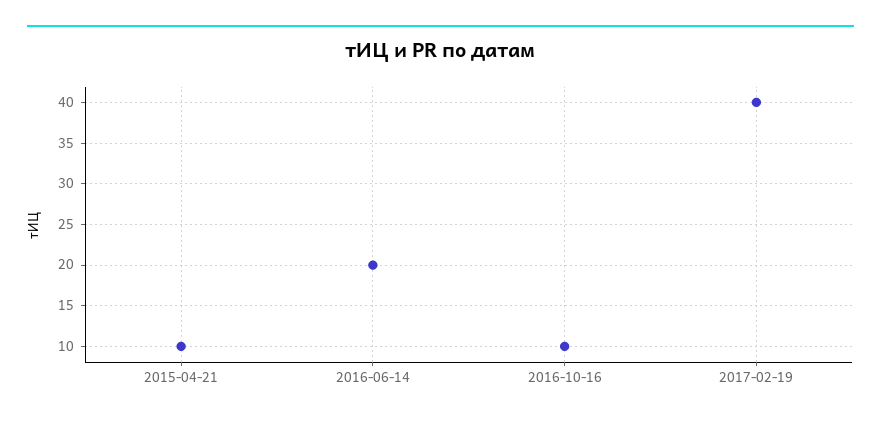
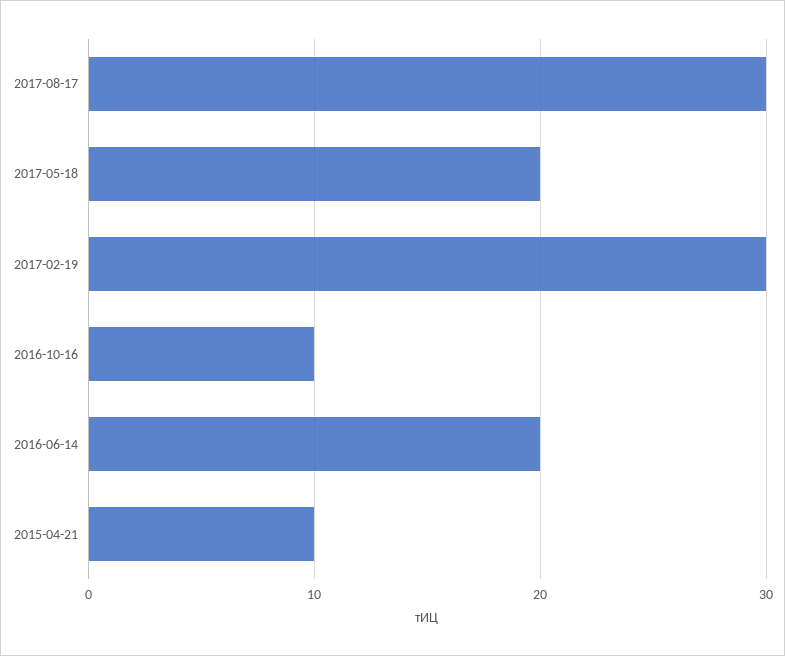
2017-02-19: 40 -> 30
2017-08-17: none -> 30
2017-05-18: none -> 20

